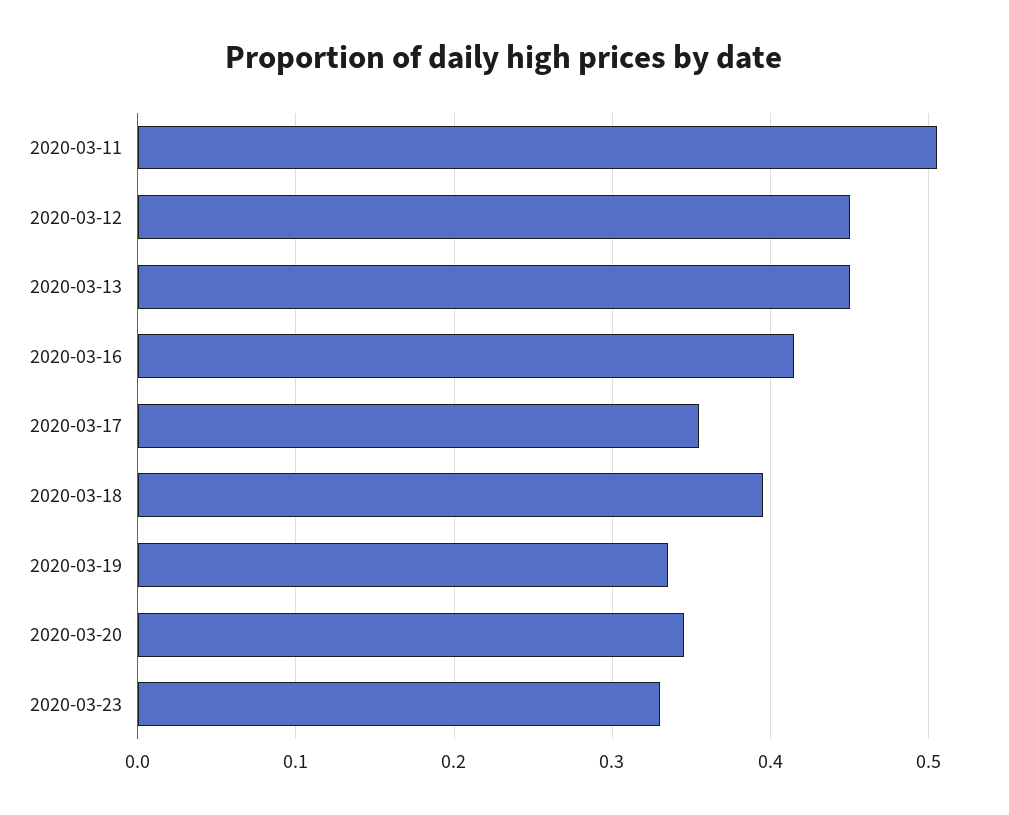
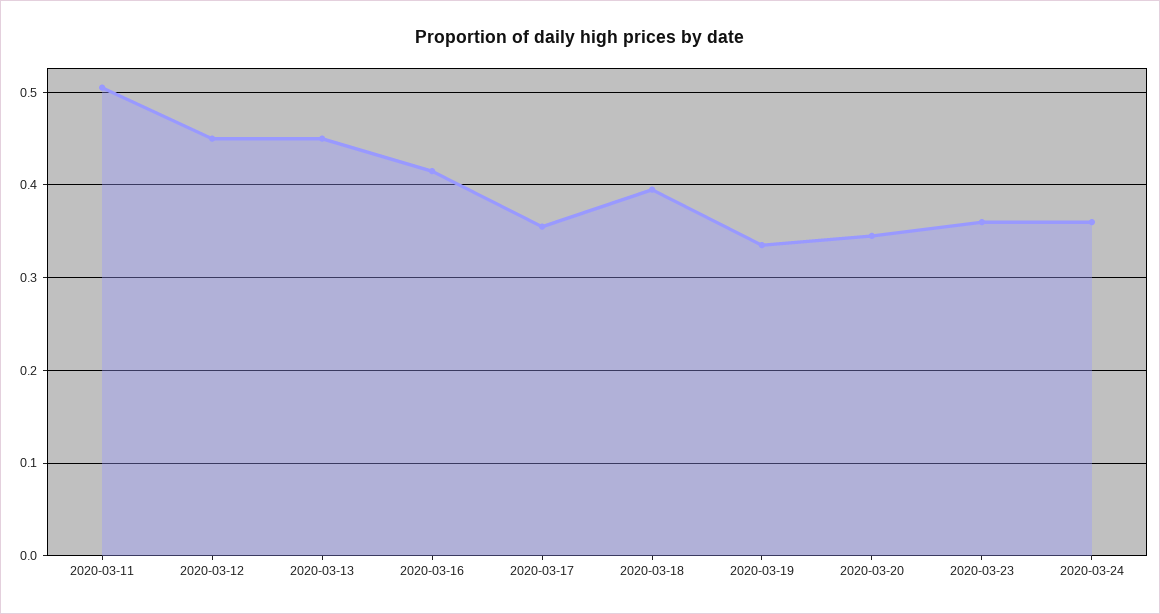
2020-03-23: 0.33 -> 0.36
2020-03-24: none -> 0.36

